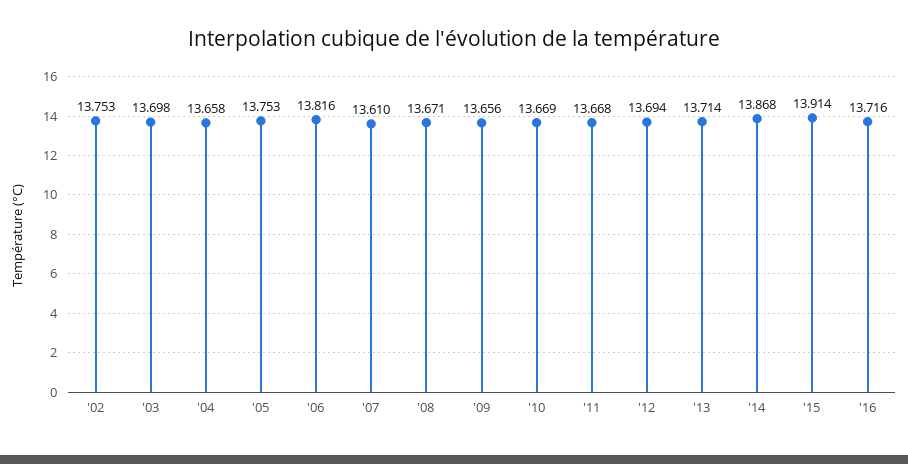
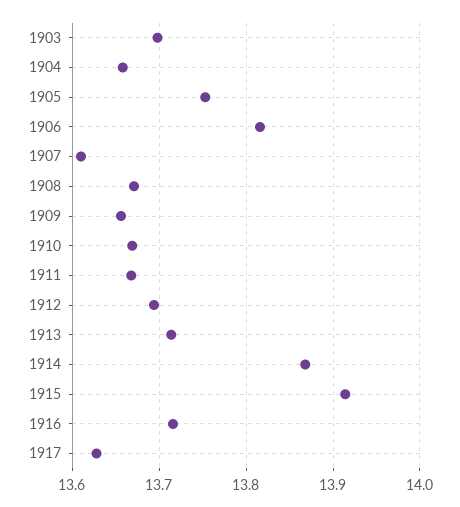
'02: 13.753 -> none
1917: none -> 13.63

